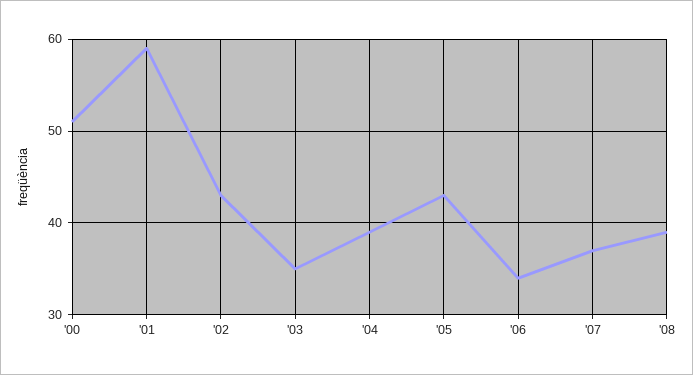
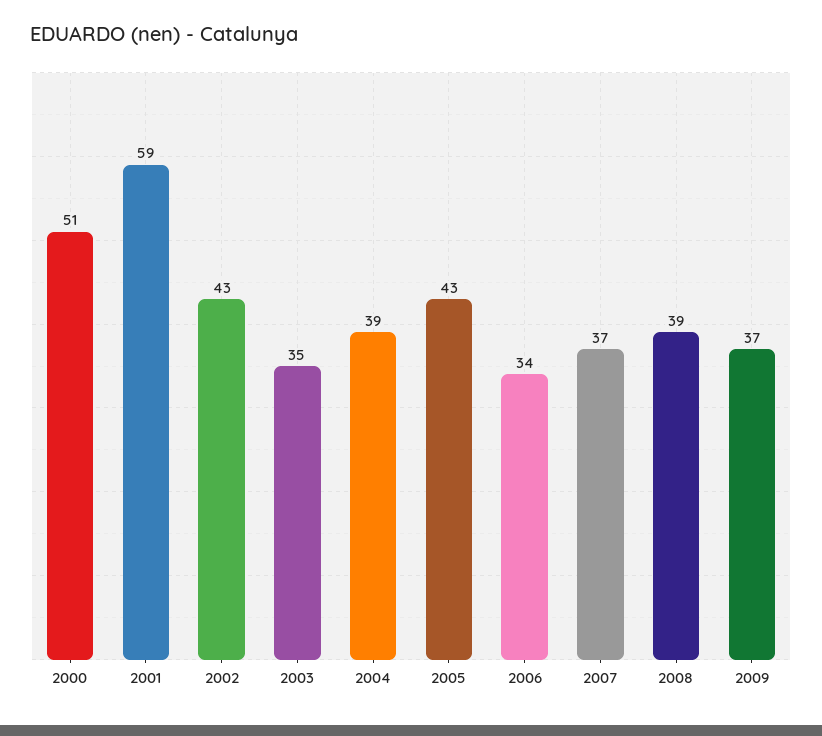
2009: none -> 37

